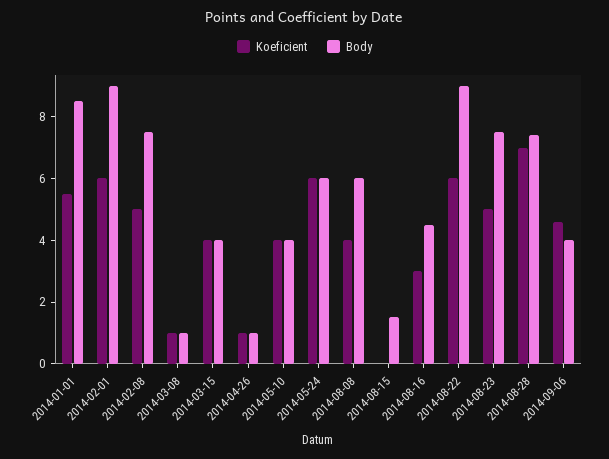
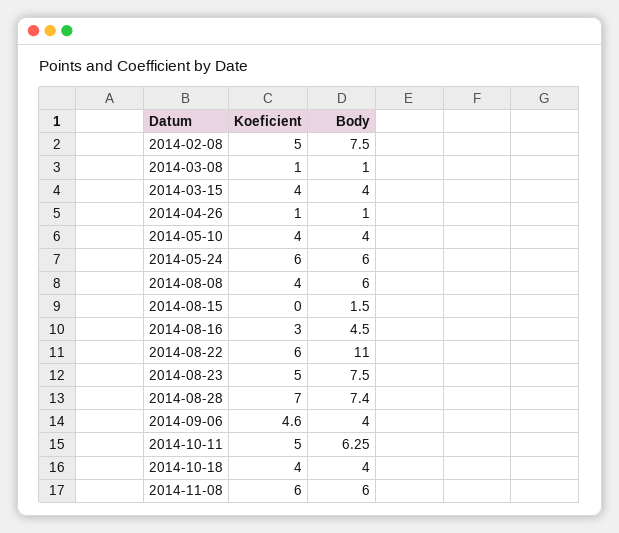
Koeficient, 2014-01-01: 5.5 -> none
Body, 2014-01-01: 8.5 -> none
Koeficient, 2014-02-01: 6 -> none
Body, 2014-02-01: 9 -> none
Body, 2014-08-22: 9 -> 11
Koeficient, 2014-10-11: none -> 5
Body, 2014-10-11: none -> 6.25
Koeficient, 2014-10-18: none -> 4
Body, 2014-10-18: none -> 4
Koeficient, 2014-11-08: none -> 6
Body, 2014-11-08: none -> 6

